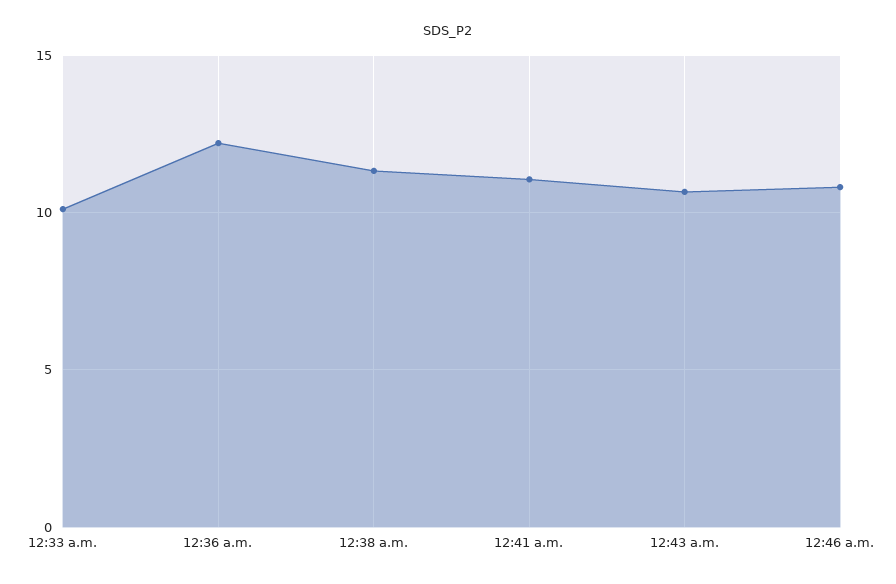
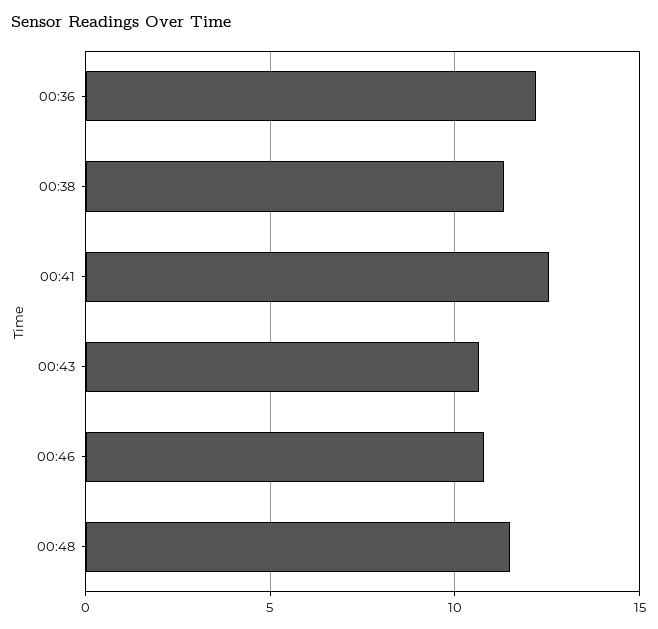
12:33 a.m.: 10 -> none
12:41 a.m.: 11 -> 12.5
00:48: none -> 11.5

